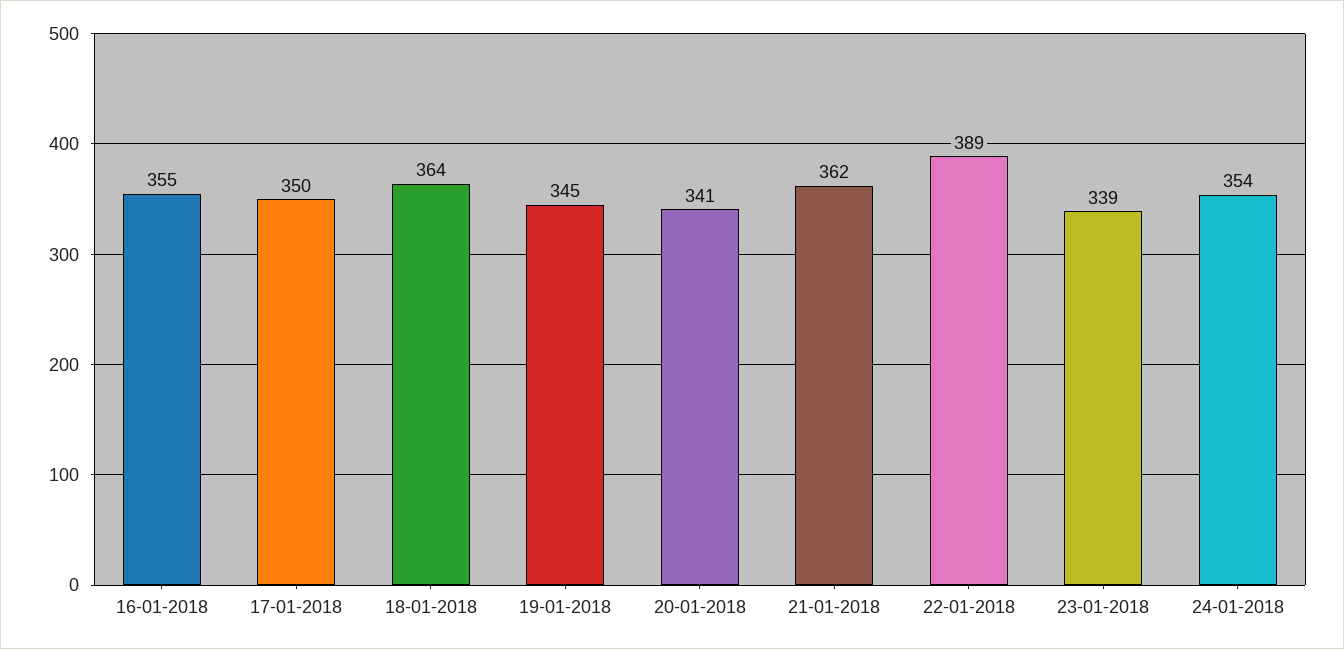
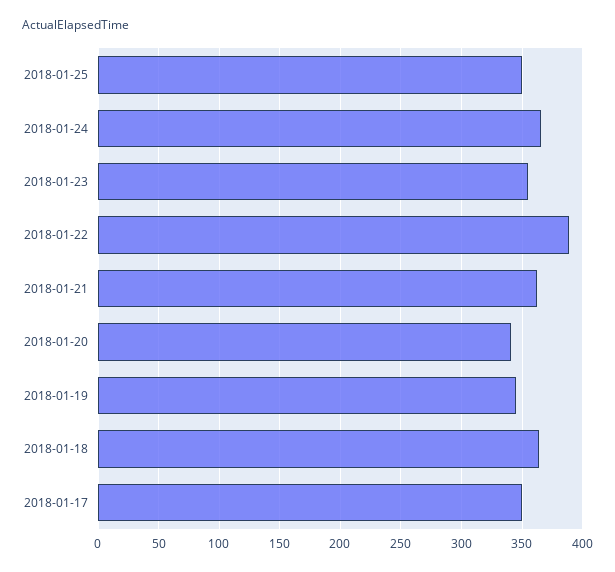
16-01-2018: 355 -> none
23-01-2018: 339 -> 355
24-01-2018: 354 -> 365
2018-01-25: none -> 350

